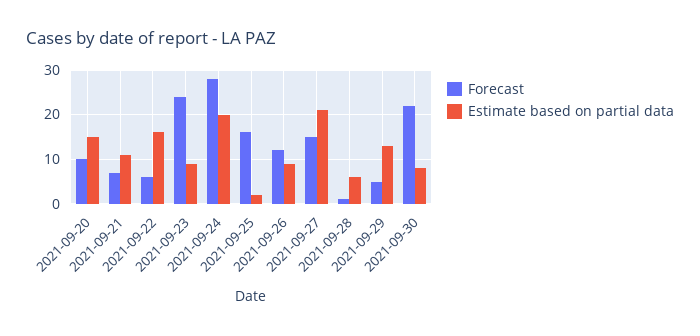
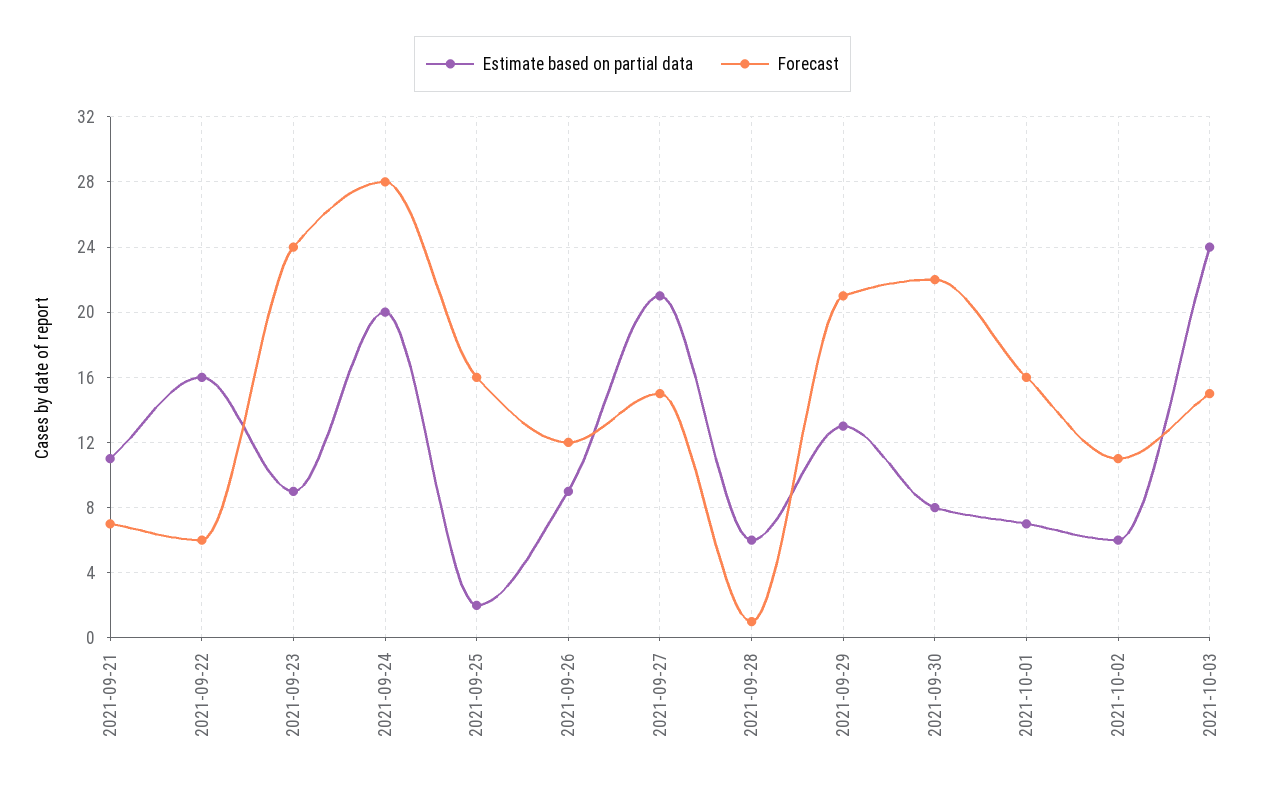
Forecast, 2021-09-20: 10 -> none
Estimate based on partial data, 2021-09-20: 15 -> none
Forecast, 2021-09-29: 5 -> 21
Estimate based on partial data, 2021-10-01: none -> 7
Forecast, 2021-10-01: none -> 16
Estimate based on partial data, 2021-10-02: none -> 6
Forecast, 2021-10-02: none -> 11
Estimate based on partial data, 2021-10-03: none -> 24
Forecast, 2021-10-03: none -> 15

